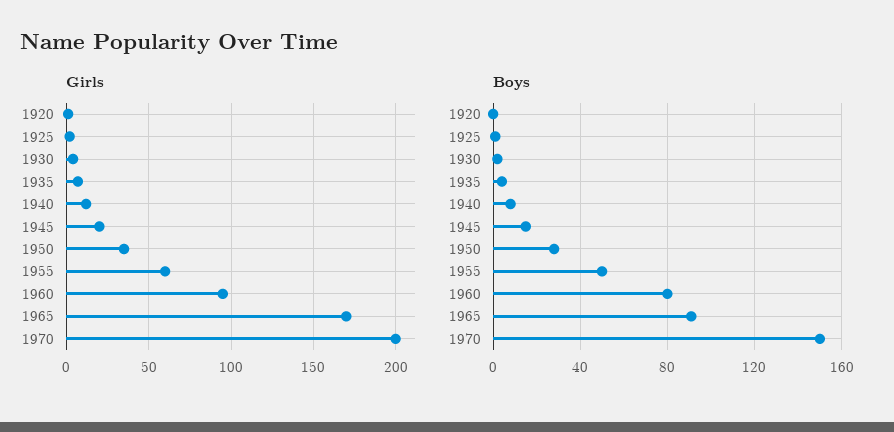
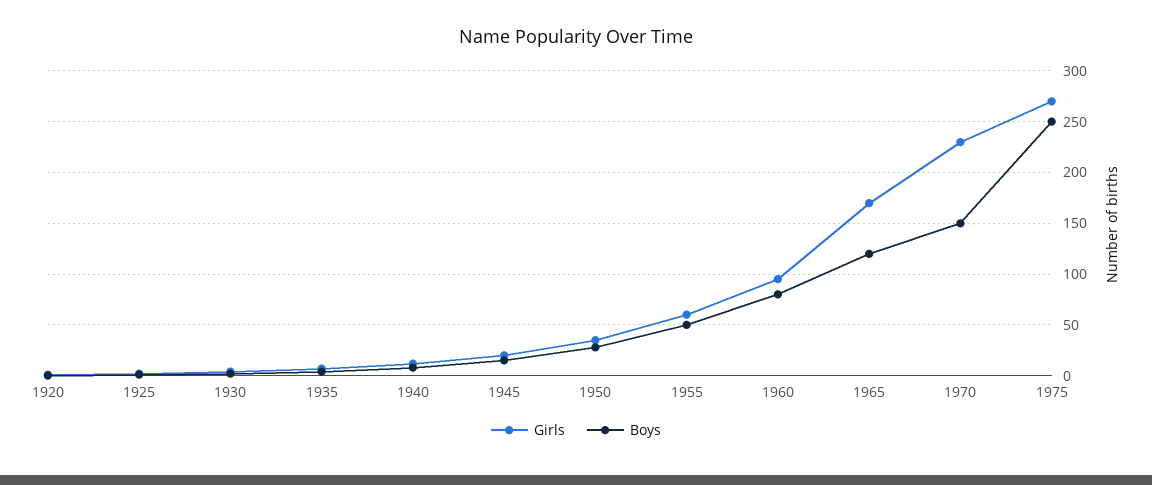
Girls, 1970: 200 -> 230
Boys, 1965: 90 -> 120
Girls, 1975: none -> 270
Boys, 1975: none -> 250

